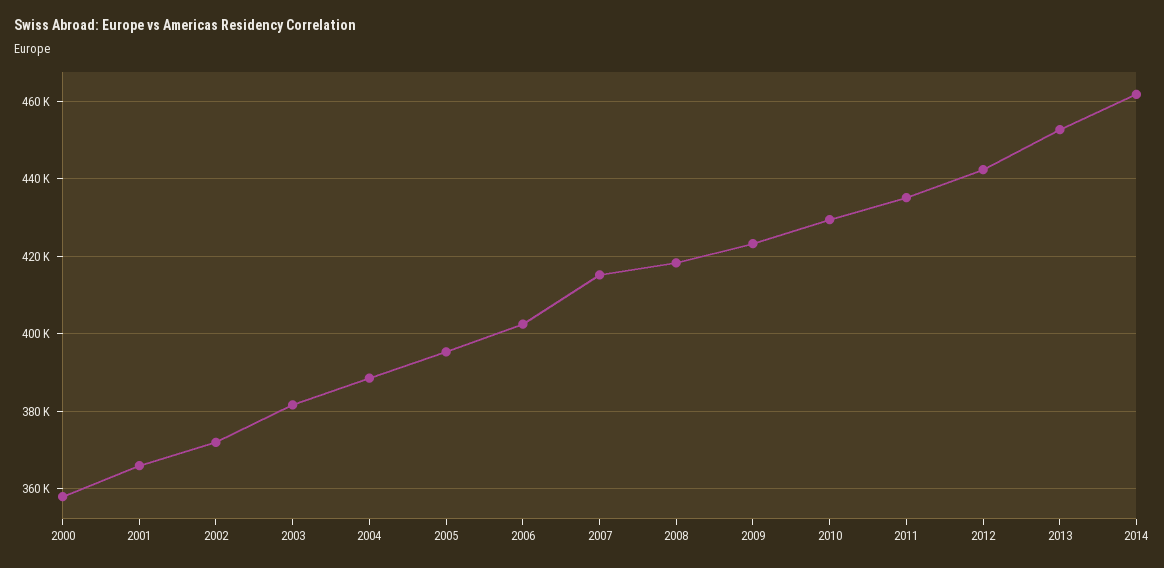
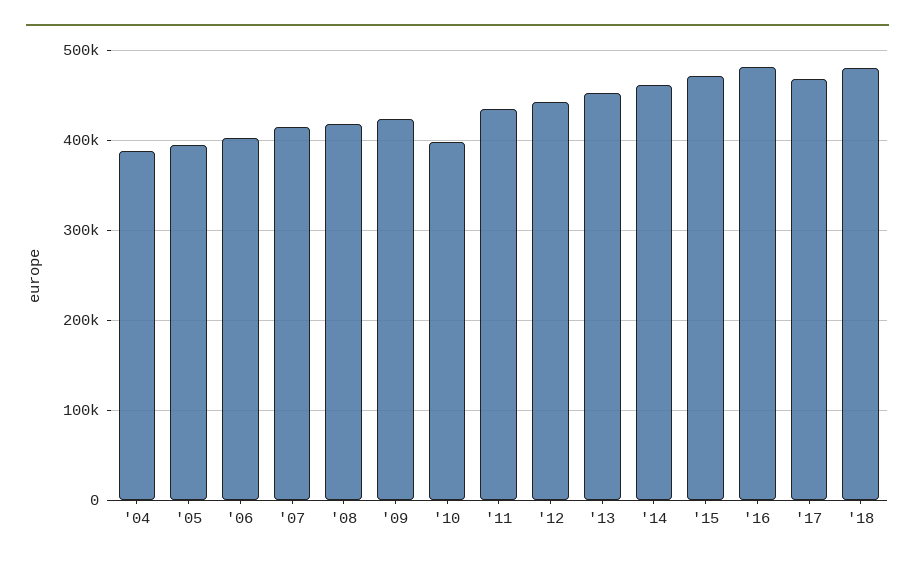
2000: 358000 -> none
2001: 366000 -> none
2002: 372000 -> none
2003: 382000 -> none
2010: 430000 -> 400000
'15: none -> 470000
'16: none -> 480000
'17: none -> 470000
'18: none -> 480000

